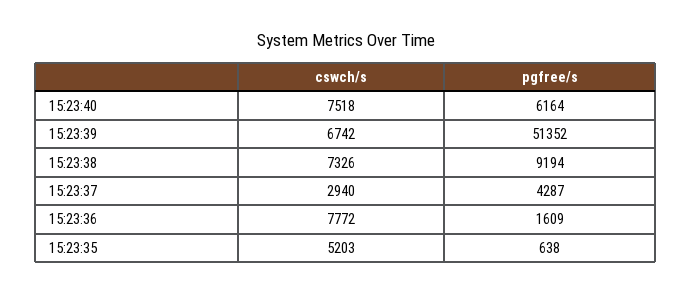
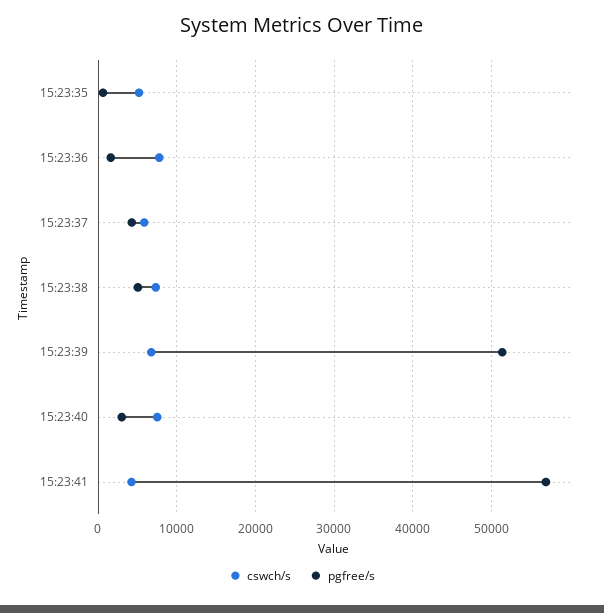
pgfree/s, 15:23:40: 6164 -> 3000
pgfree/s, 15:23:38: 9194 -> 5000
cswch/s, 15:23:37: 2940 -> 6000
cswch/s, 15:23:41: none -> 4000
pgfree/s, 15:23:41: none -> 57000

